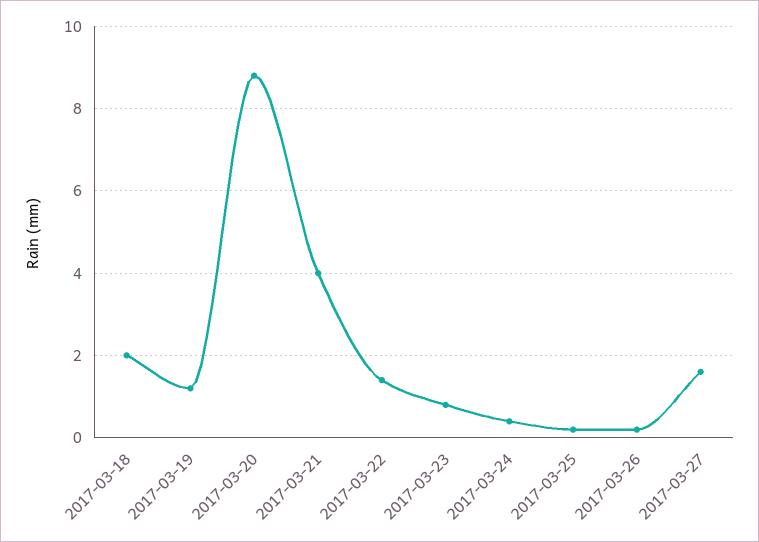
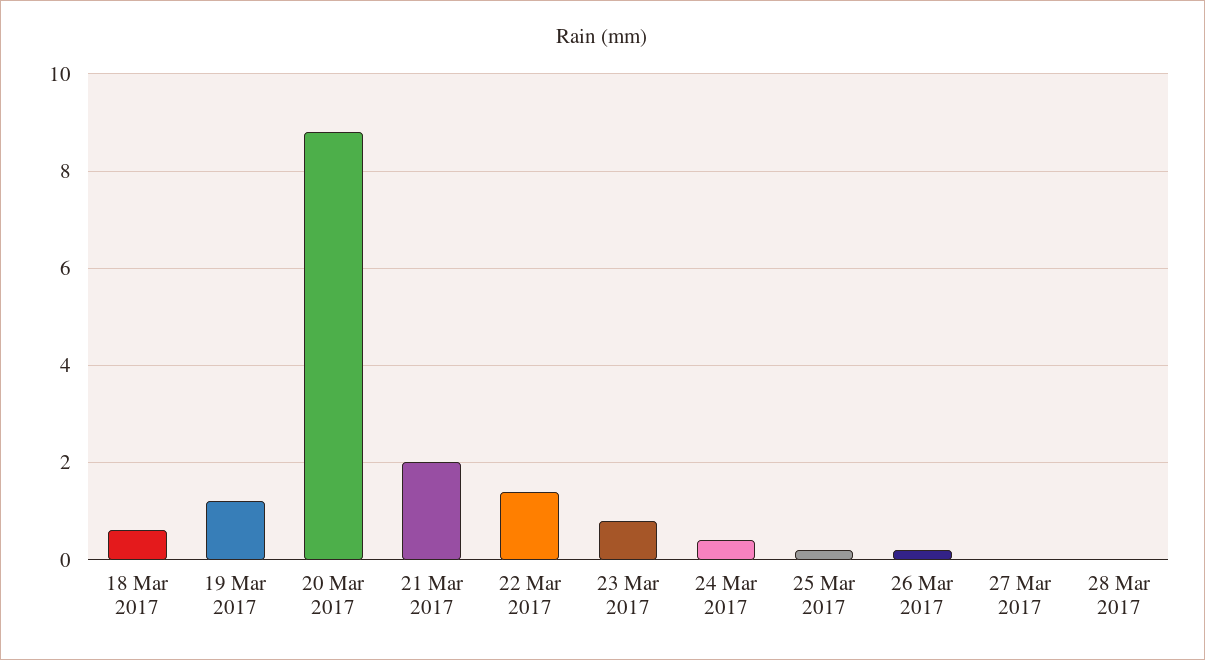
2017-03-18: 2 -> 0.5
2017-03-21: 4 -> 2
2017-03-27: 1.5 -> 0
28 Mar 2017: none -> 0

